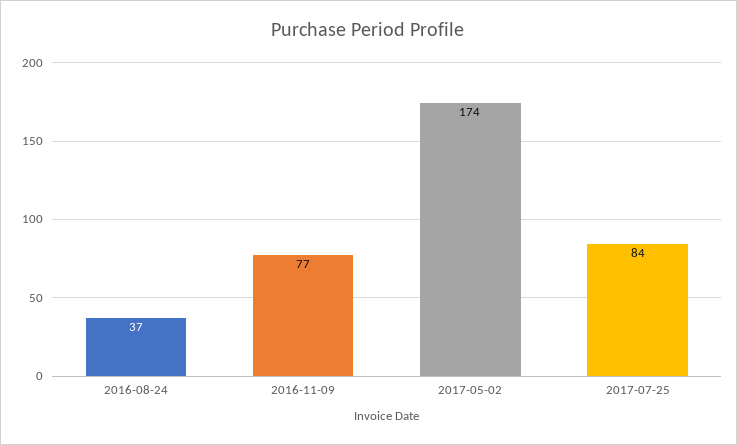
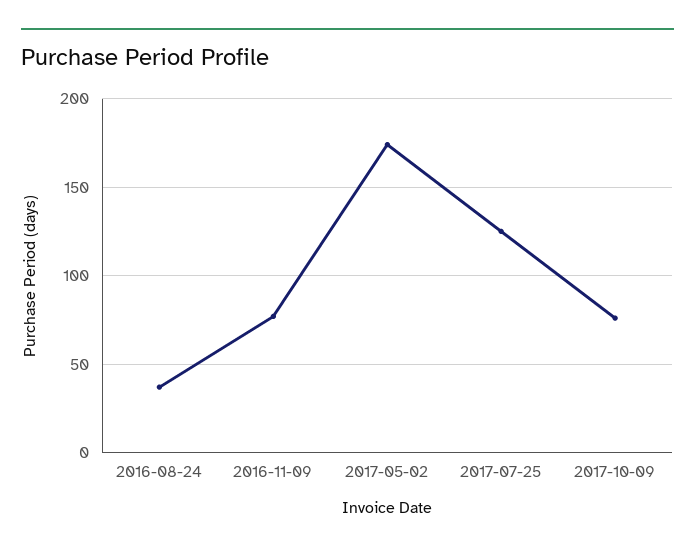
2017-07-25: 84 -> 125
2017-10-09: none -> 75

